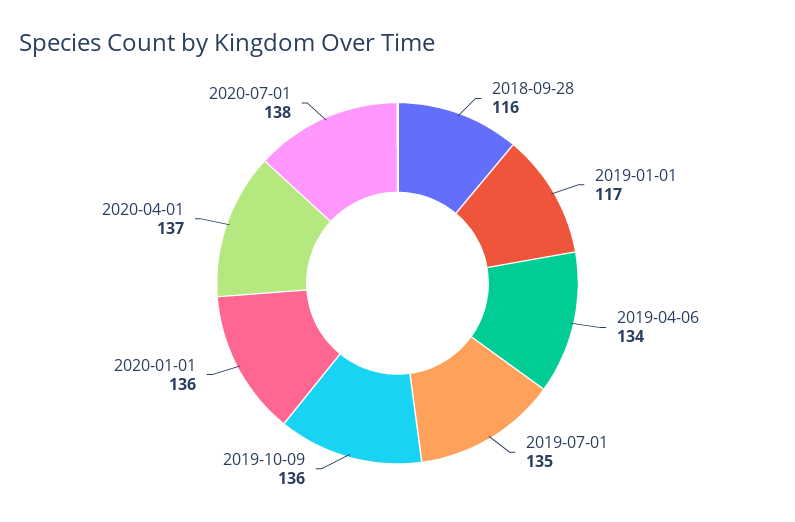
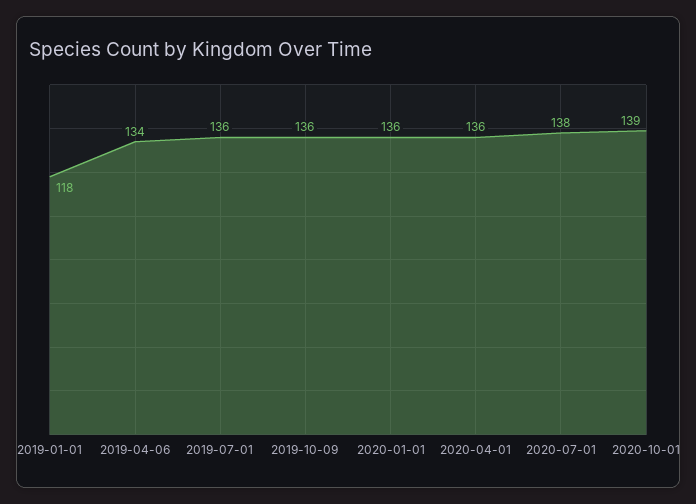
2018-09-28: 116 -> none
2019-01-01: 117 -> 118
2019-07-01: 135 -> 136
2020-04-01: 137 -> 136
2020-10-01: none -> 139

